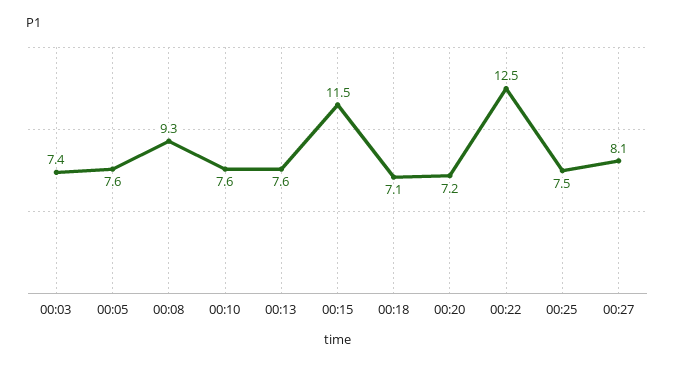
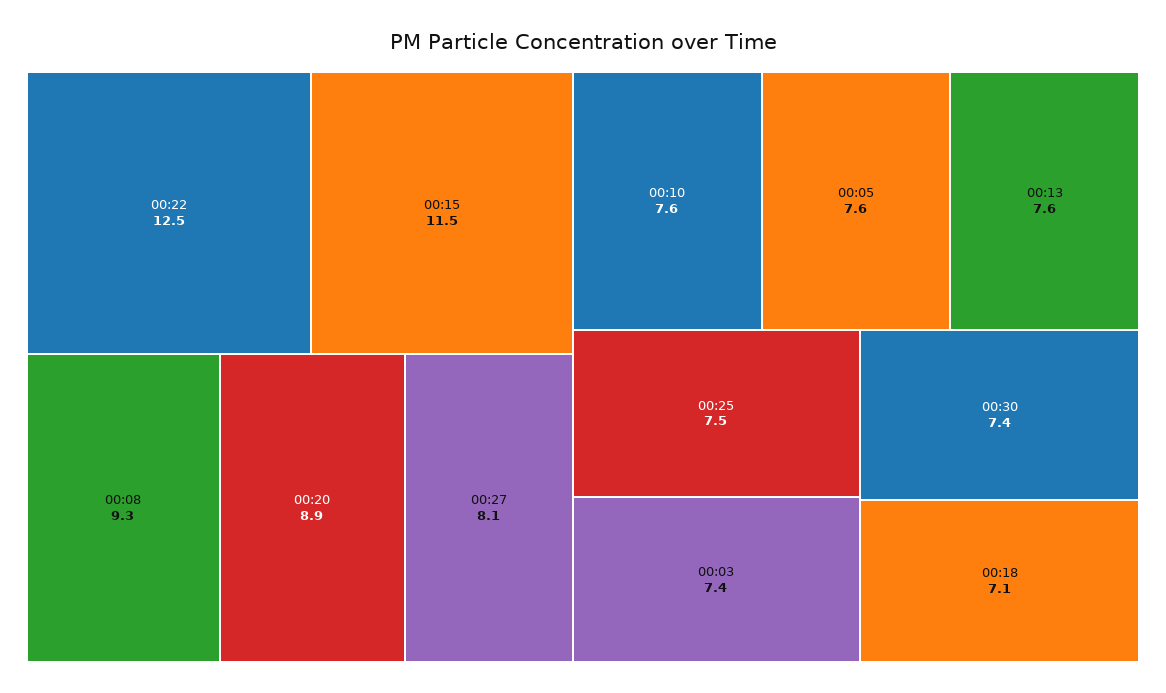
00:20: 7.2 -> 8.9
00:30: none -> 7.4

